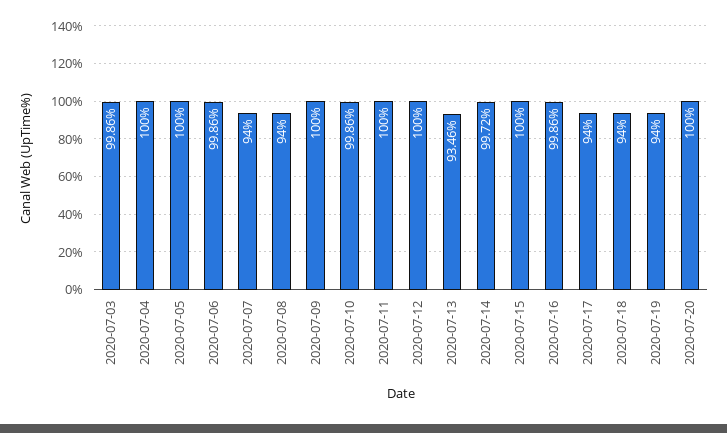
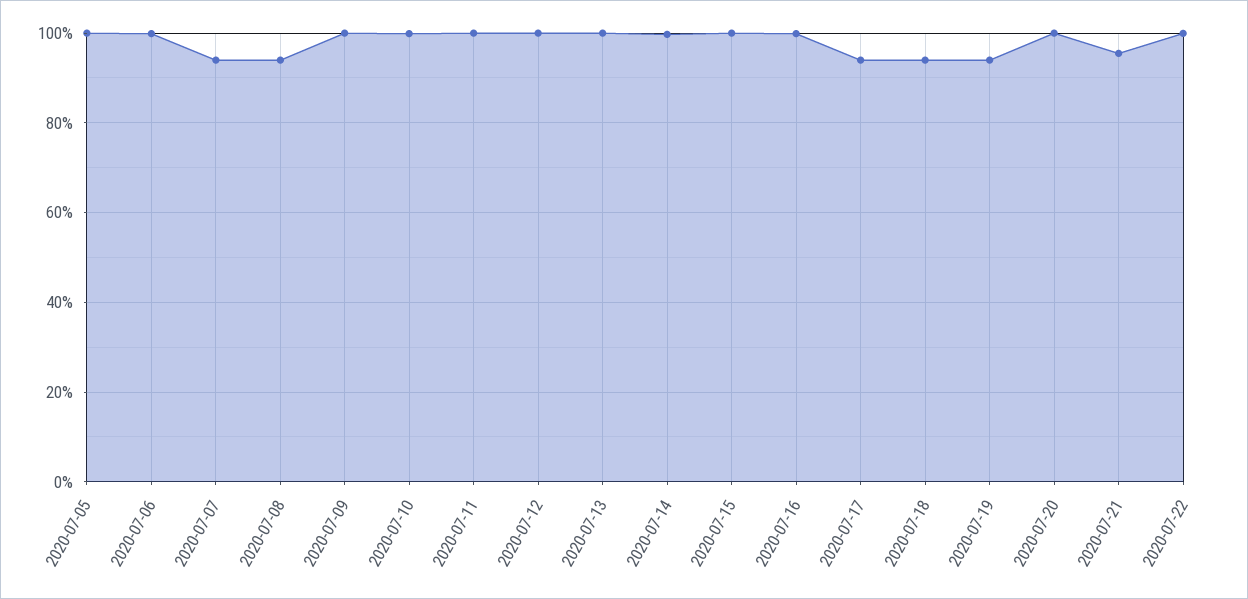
2020-07-03: 99.86 -> none
2020-07-04: 100 -> none
2020-07-13: 93.46 -> 100
2020-07-21: none -> 96
2020-07-22: none -> 100

